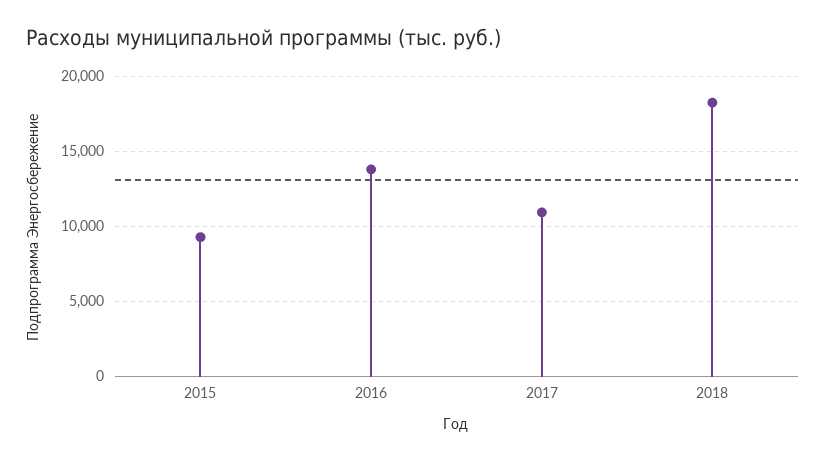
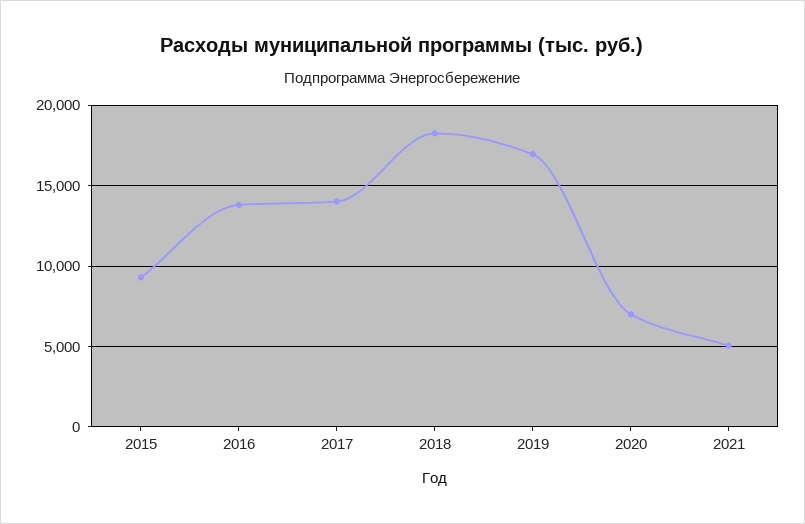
2017: 11000 -> 14000
2019: none -> 17000
2020: none -> 7000
2021: none -> 5000

